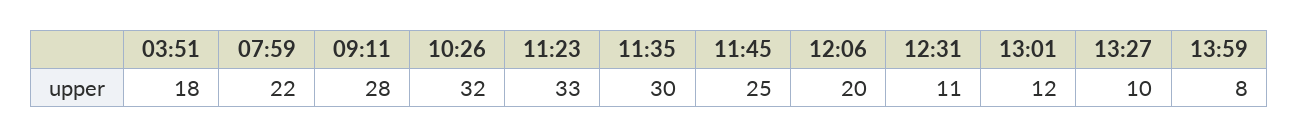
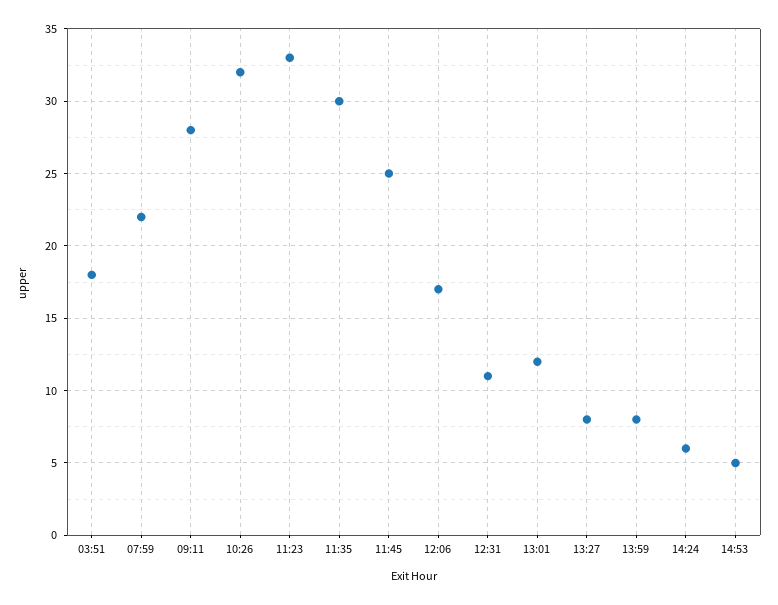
12:06: 20 -> 17
13:27: 10 -> 8
14:24: none -> 6
14:53: none -> 5

